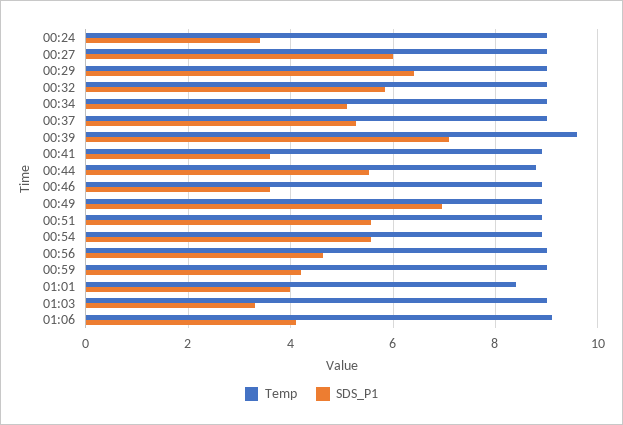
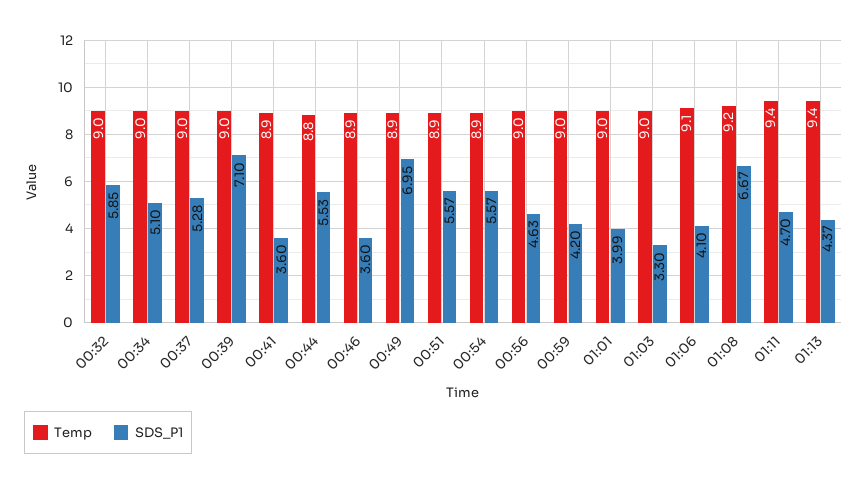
Temp, 00:24: 9 -> none
SDS_P1, 00:24: 3.4 -> none
Temp, 00:27: 9 -> none
SDS_P1, 00:27: 6 -> none
Temp, 00:29: 9 -> none
SDS_P1, 00:29: 6.4 -> none
Temp, 00:39: 9.6 -> 9
Temp, 01:01: 8.4 -> 9
Temp, 01:08: none -> 9.2
SDS_P1, 01:08: none -> 6.67
Temp, 01:11: none -> 9.4
SDS_P1, 01:11: none -> 4.7
Temp, 01:13: none -> 9.4
SDS_P1, 01:13: none -> 4.37

